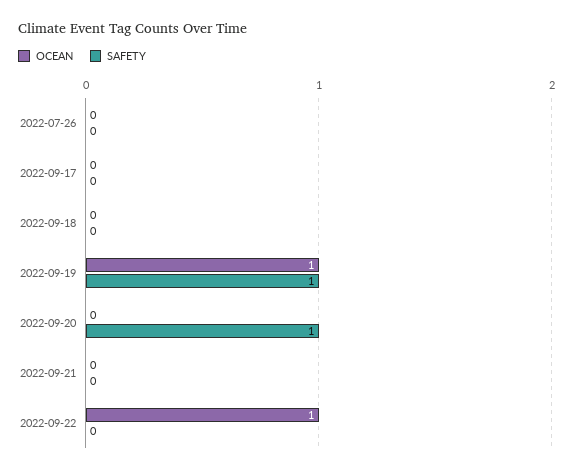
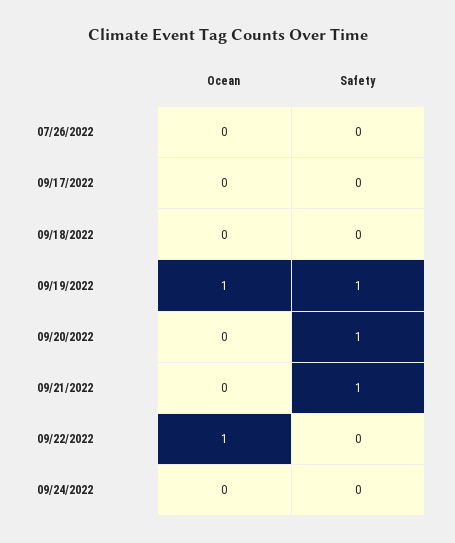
SAFETY, 2022-09-21: 0 -> 1
OCEAN, 09/24/2022: none -> 0
SAFETY, 09/24/2022: none -> 0

